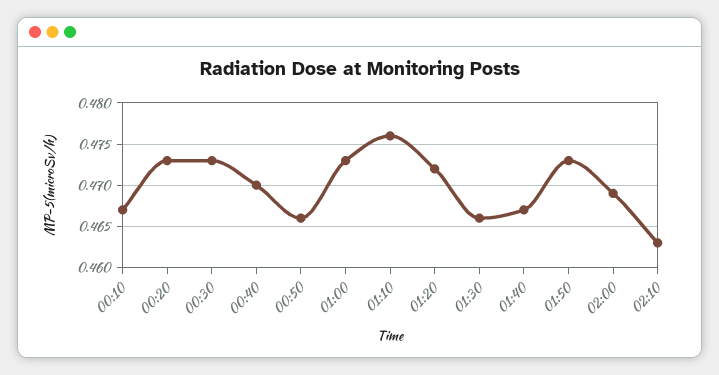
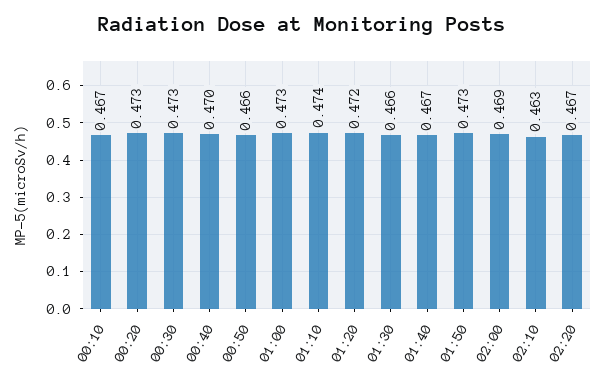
01:10: 0.476 -> 0.474
02:20: none -> 0.467

